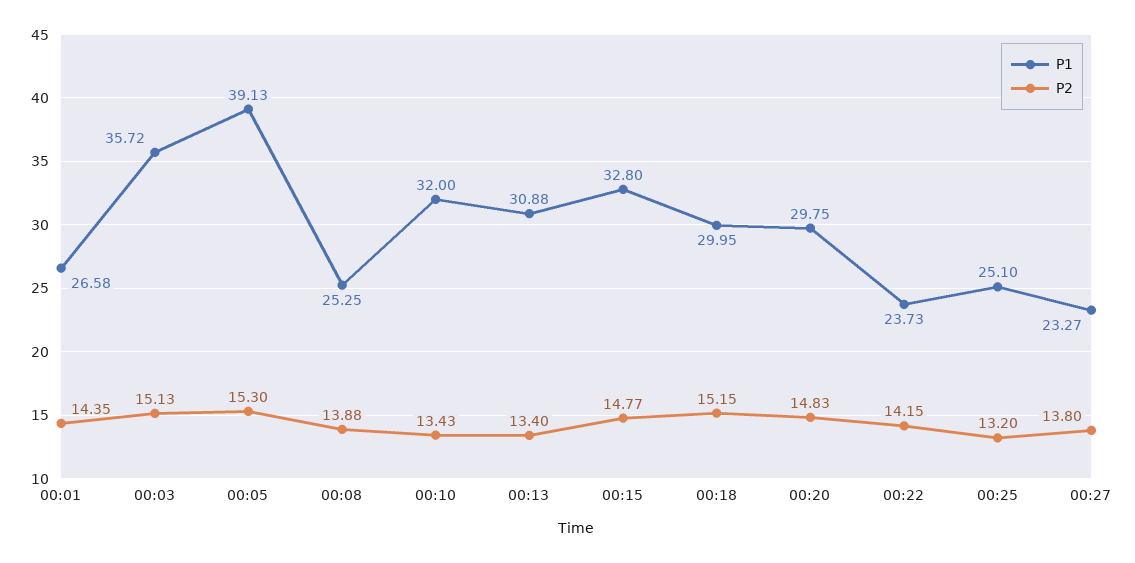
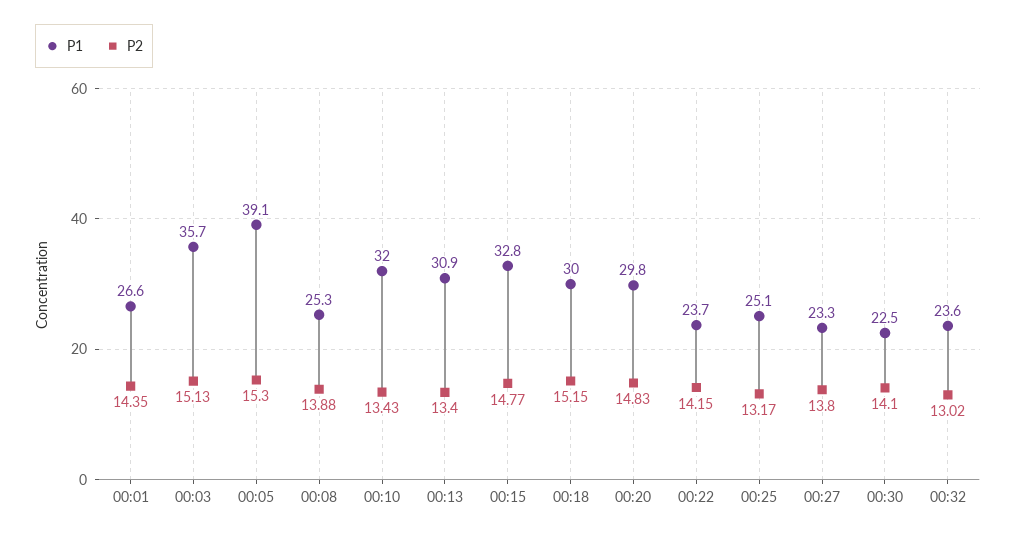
P2, 00:25: 13.2 -> 13.17
P1, 00:30: none -> 22.5
P2, 00:30: none -> 14.1
P1, 00:32: none -> 23.6
P2, 00:32: none -> 13.02

